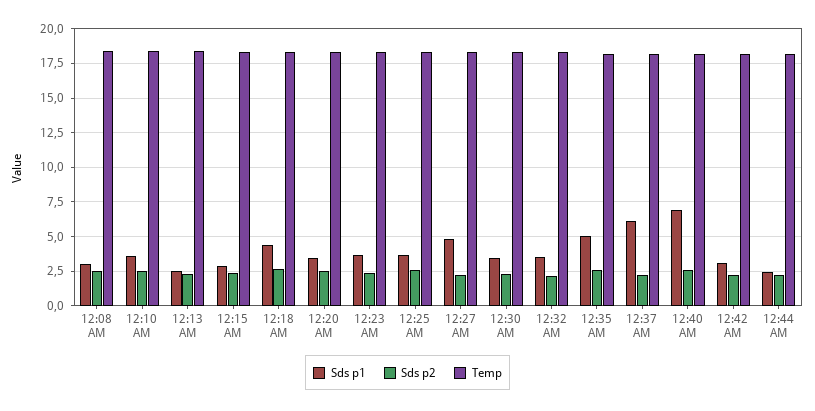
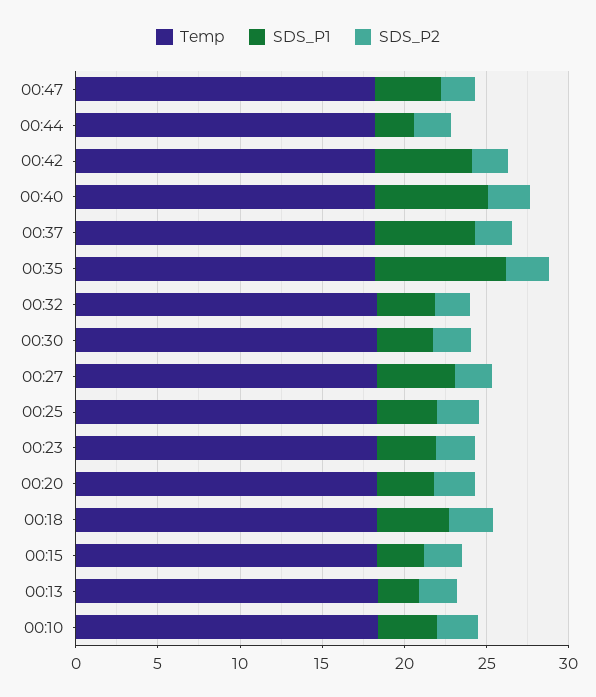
Sds p1, 12:08 AM: 3 -> none
Sds p2, 12:08 AM: 2.5 -> none
Temp, 12:08 AM: 18.5 -> none
Sds p1, 12:35 AM: 5 -> 8
Sds p1, 12:42 AM: 3 -> 6
Temp, 00:47: none -> 18
Sds p1, 00:47: none -> 4
Sds p2, 00:47: none -> 2

